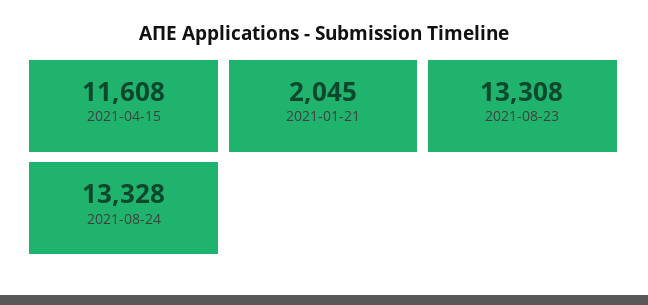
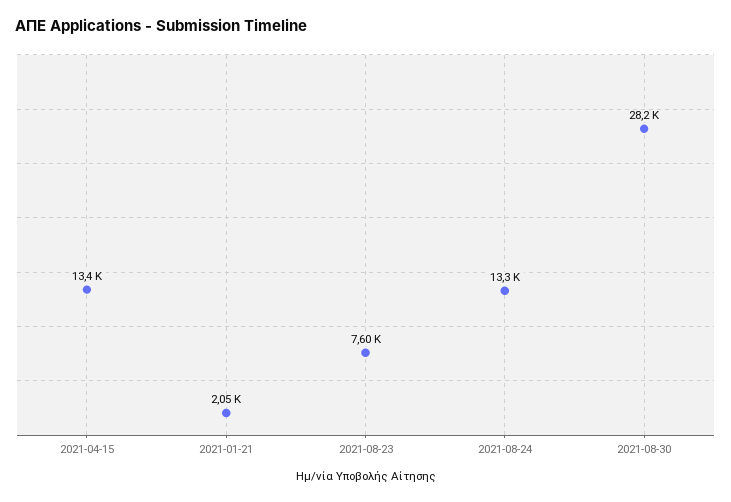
2021-04-15: 11608 -> 13400
2021-08-23: 13308 -> 7600
2021-08-30: none -> 28200

